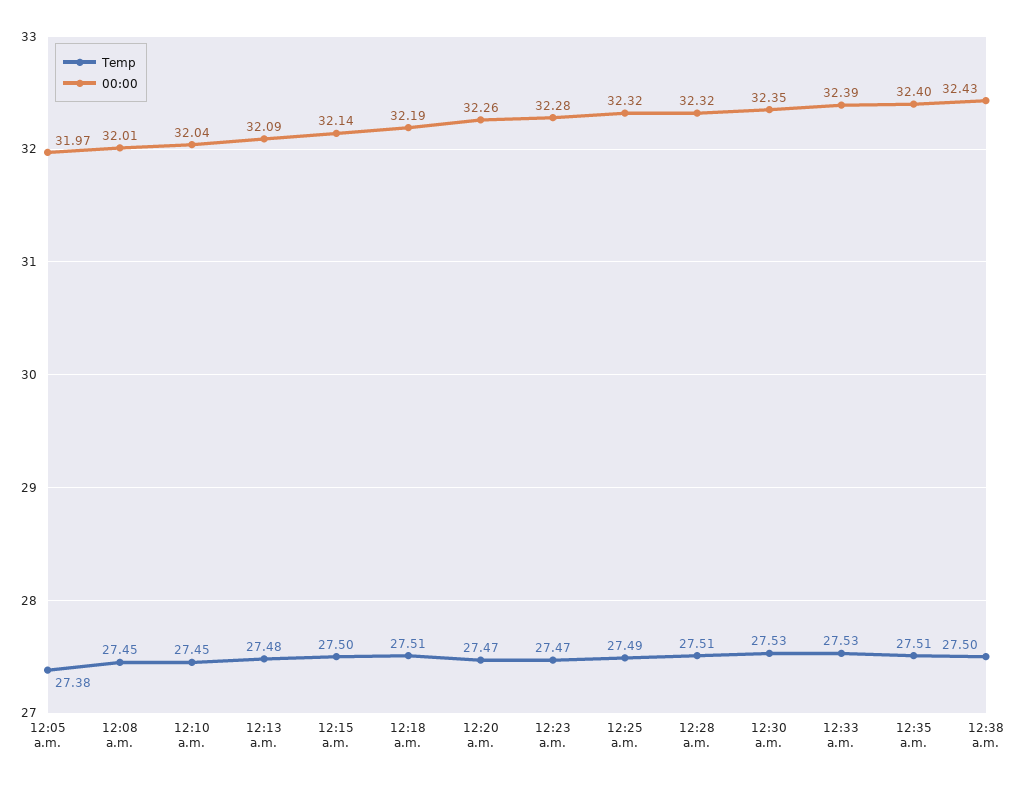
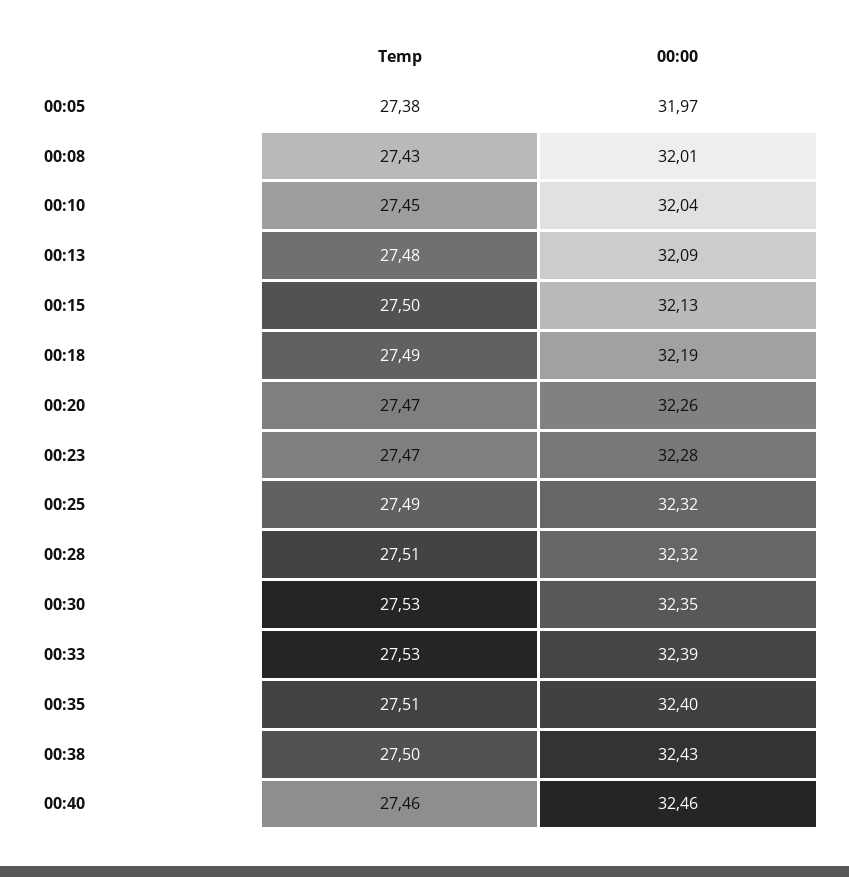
Temp, 12:08 a.m.: 27.45 -> 27.43
00:00, 12:15 a.m.: 32.14 -> 32.13
Temp, 12:18 a.m.: 27.51 -> 27.49
Temp, 00:40: none -> 27.46
00:00, 00:40: none -> 32.46

